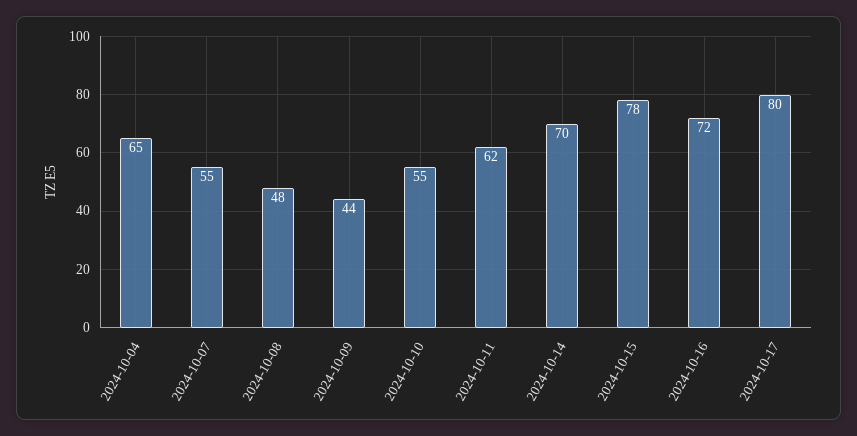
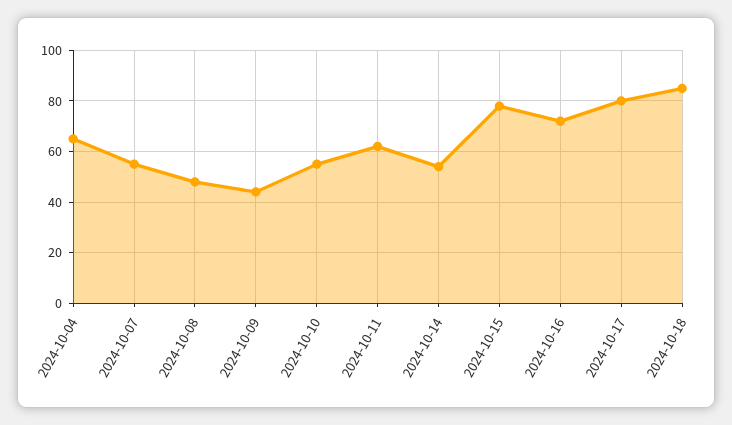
2024-10-14: 70 -> 55
2024-10-18: none -> 85

